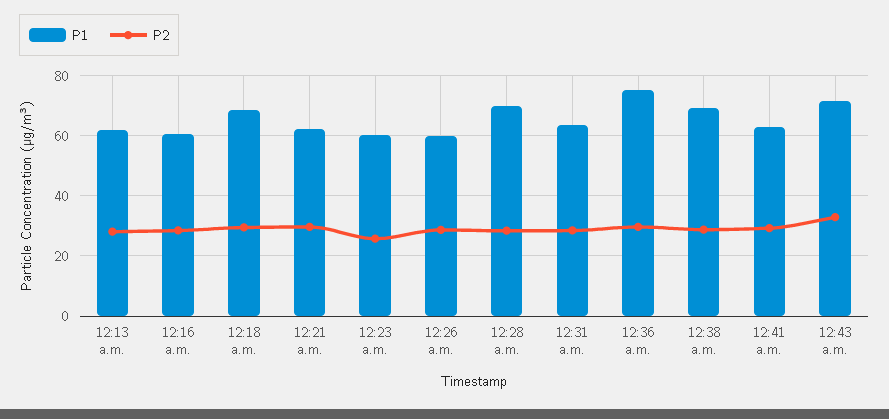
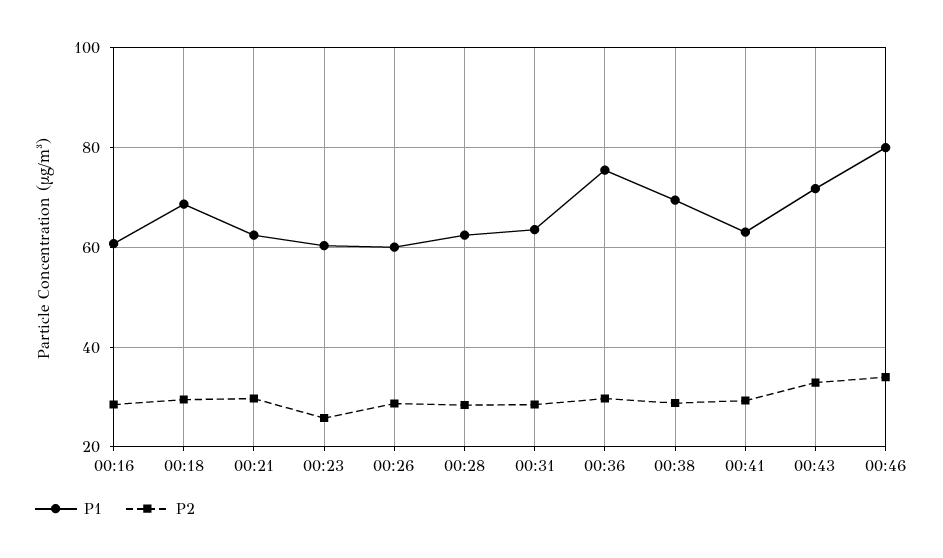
P1, 12:13 a.m.: 62 -> none
P2, 12:13 a.m.: 28 -> none
P1, 12:28 a.m.: 70 -> 62
P1, 00:46: none -> 80
P2, 00:46: none -> 34

